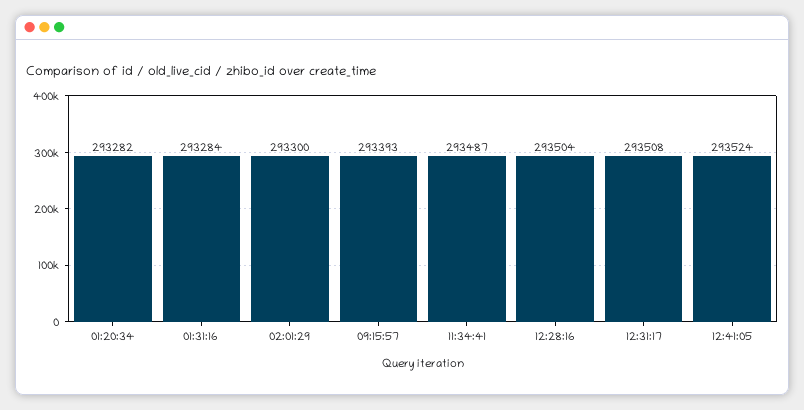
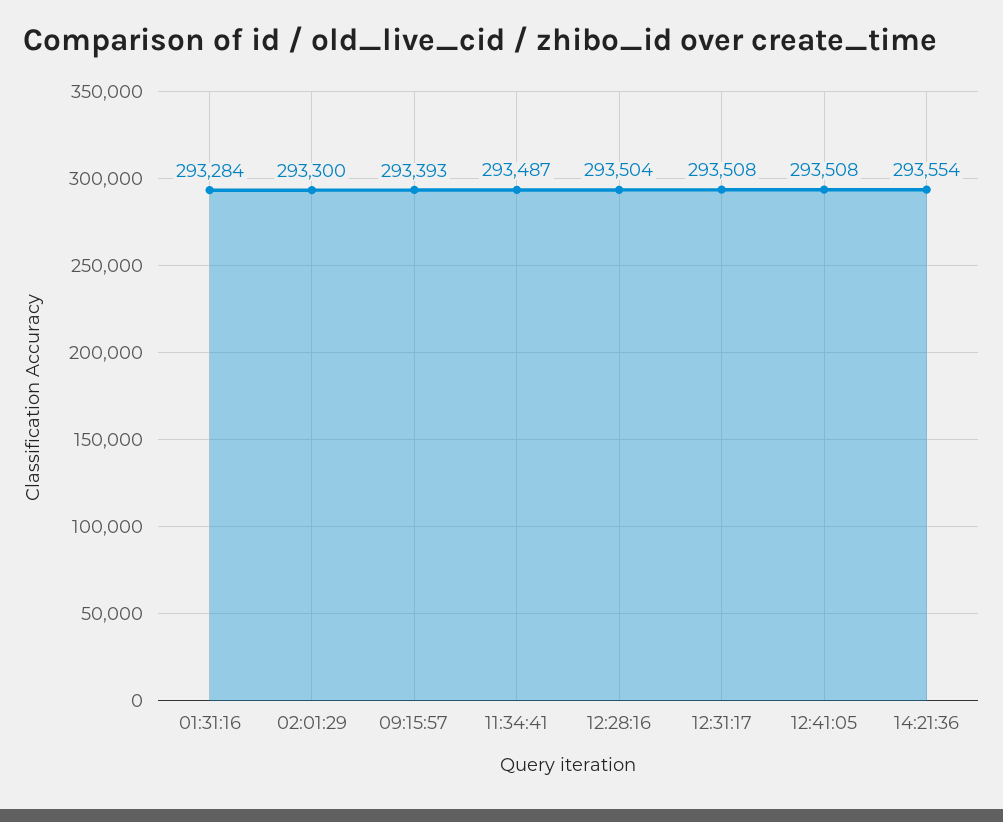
01:20:34: 293282 -> none
12:41:05: 293524 -> 293508
14:21:36: none -> 293554

